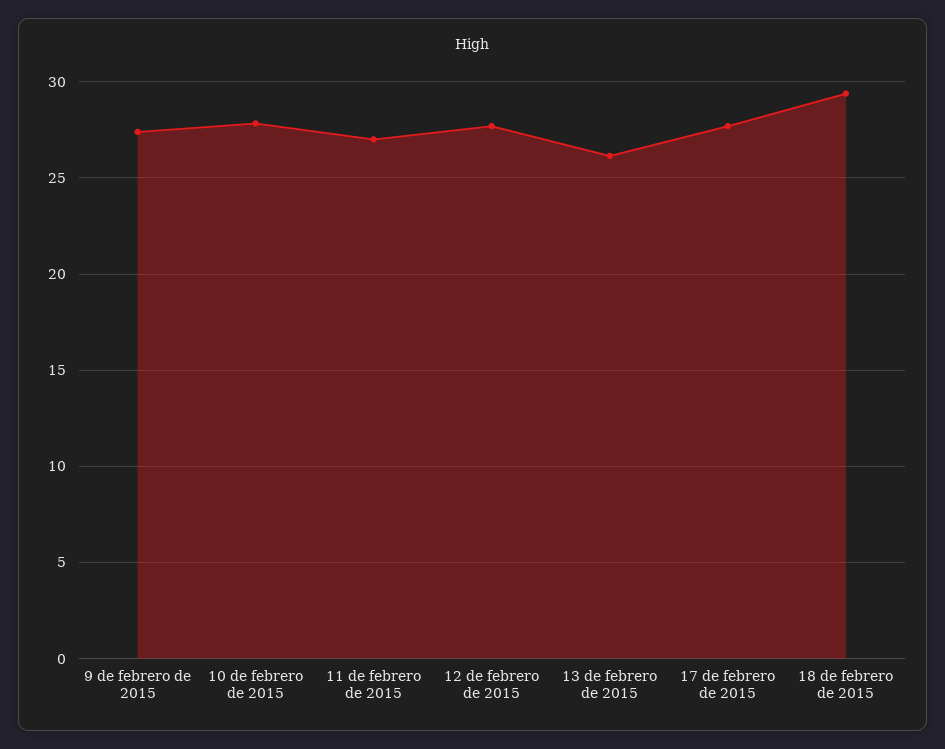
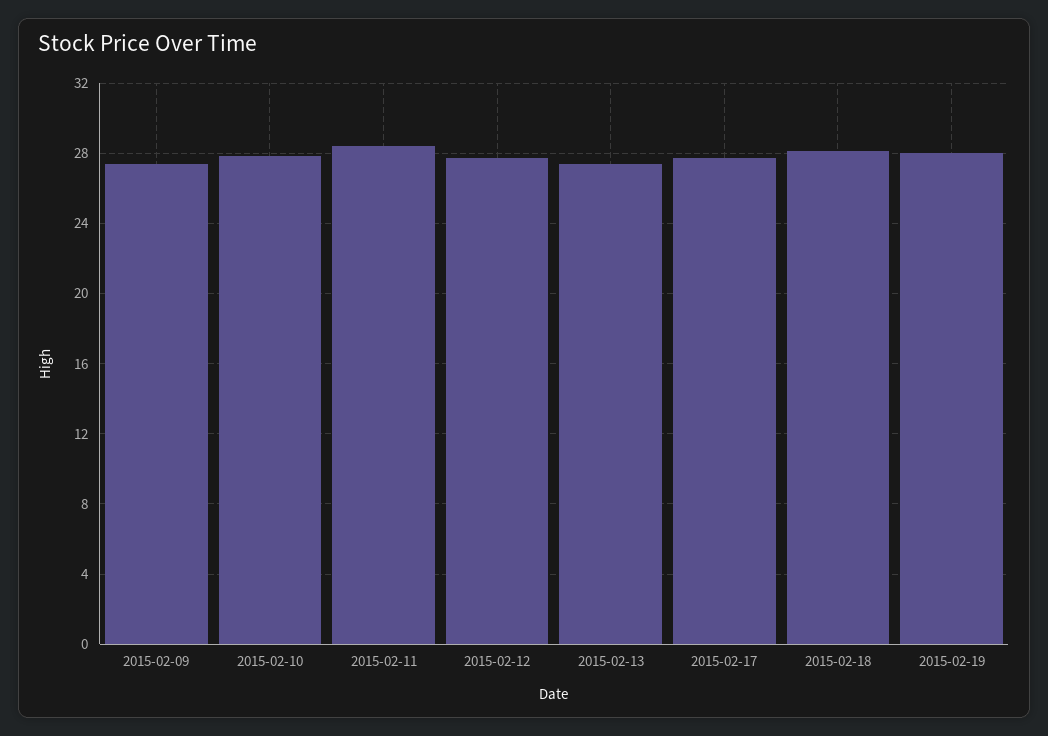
11 de febrero de 2015: 27 -> 28.5
13 de febrero de 2015: 26 -> 27.5
18 de febrero de 2015: 29.5 -> 28
2015-02-19: none -> 28

